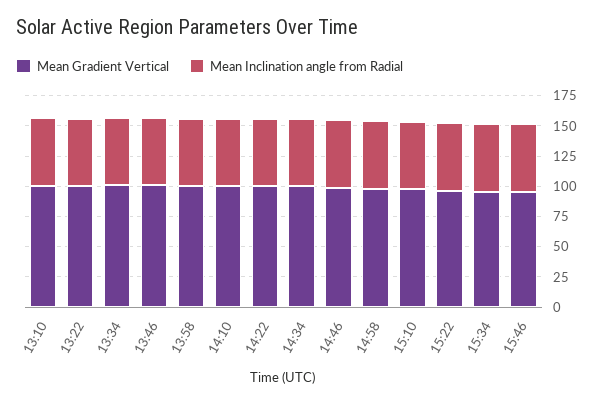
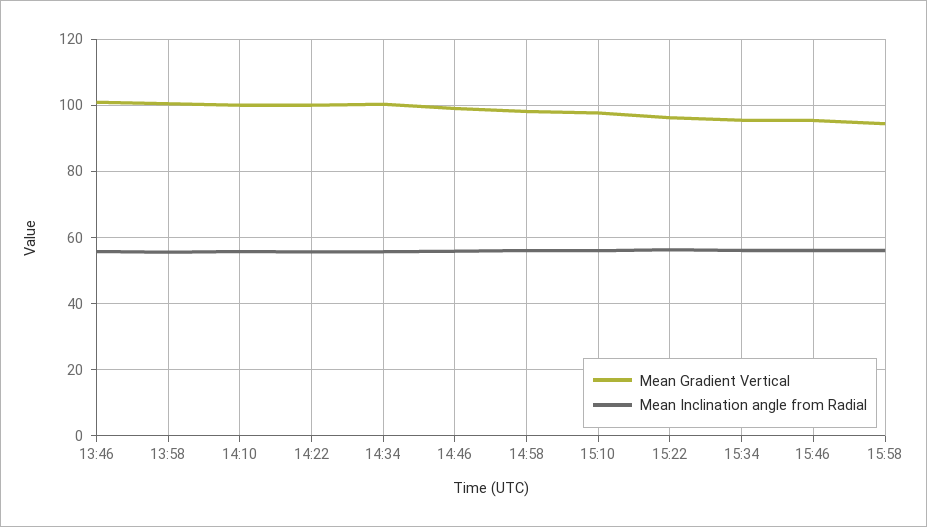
Mean Gradient Vertical, 13:10: 100 -> none
Mean Inclination angle from Radial, 13:10: 50 -> none
Mean Gradient Vertical, 13:22: 100 -> none
Mean Inclination angle from Radial, 13:22: 50 -> none
Mean Gradient Vertical, 13:34: 100 -> none
Mean Inclination angle from Radial, 13:34: 50 -> none
Mean Gradient Vertical, 15:58: none -> 94
Mean Inclination angle from Radial, 15:58: none -> 56

